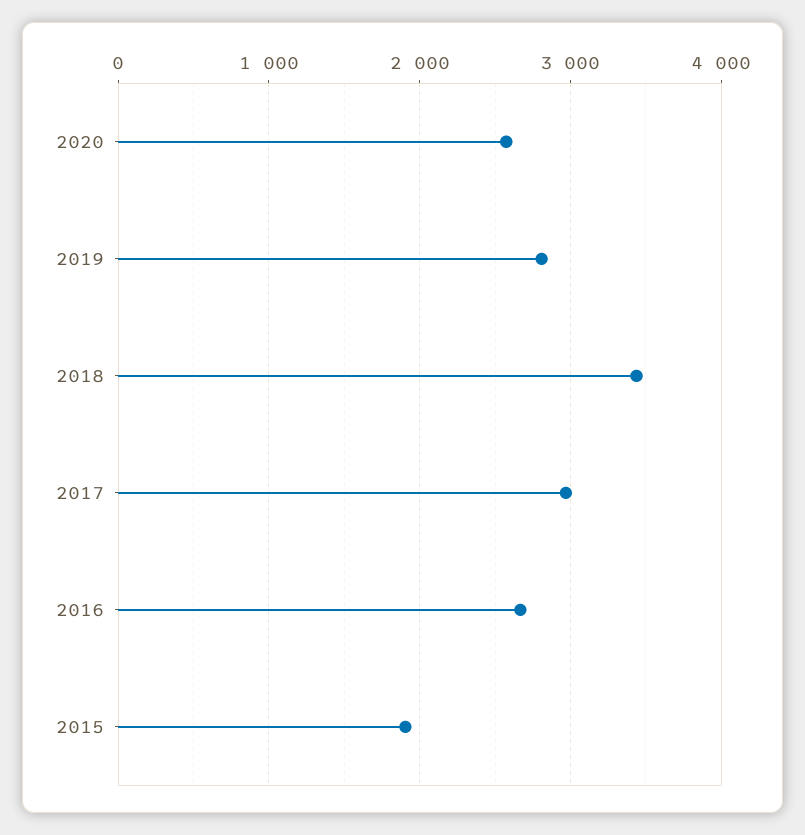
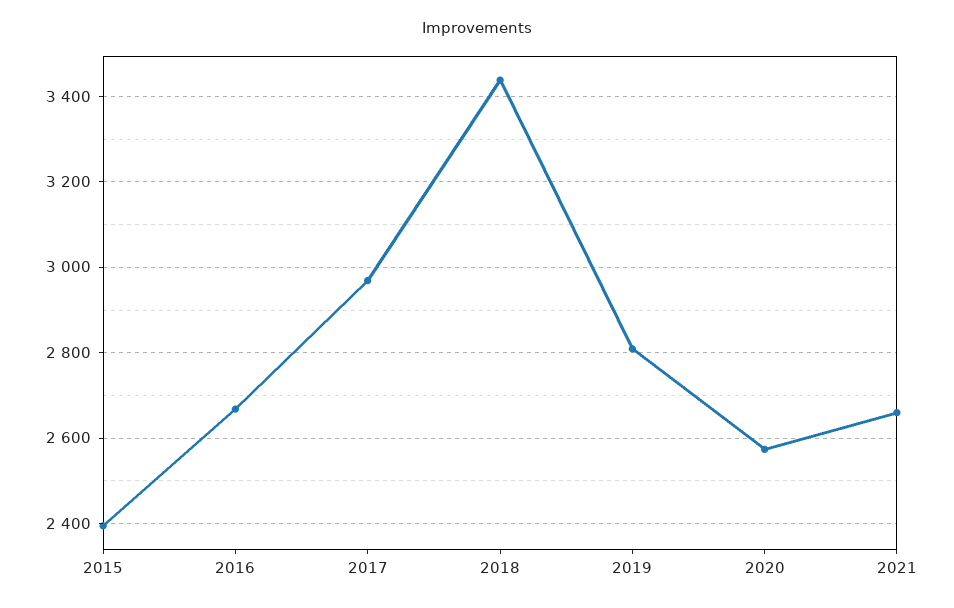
2015: 1900 -> 2400
2021: none -> 2660

